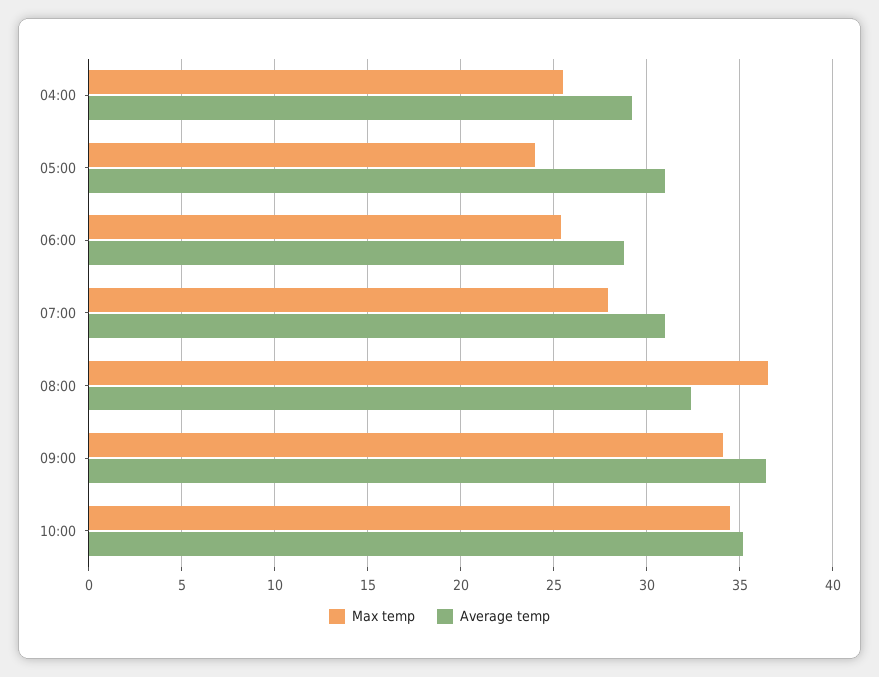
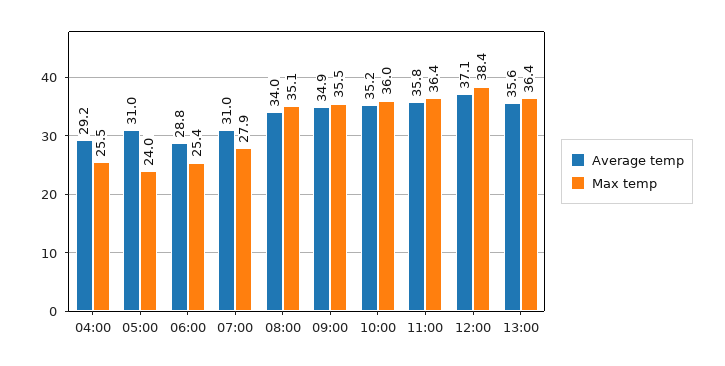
Max temp, 08:00: 36.5 -> 35.1
Average temp, 08:00: 32.5 -> 34
Max temp, 09:00: 34 -> 35.5
Average temp, 09:00: 36.5 -> 34.9
Max temp, 10:00: 34.5 -> 36
Average temp, 11:00: none -> 35.8
Max temp, 11:00: none -> 36.4
Average temp, 12:00: none -> 37.1
Max temp, 12:00: none -> 38.4
Average temp, 13:00: none -> 35.6
Max temp, 13:00: none -> 36.4

